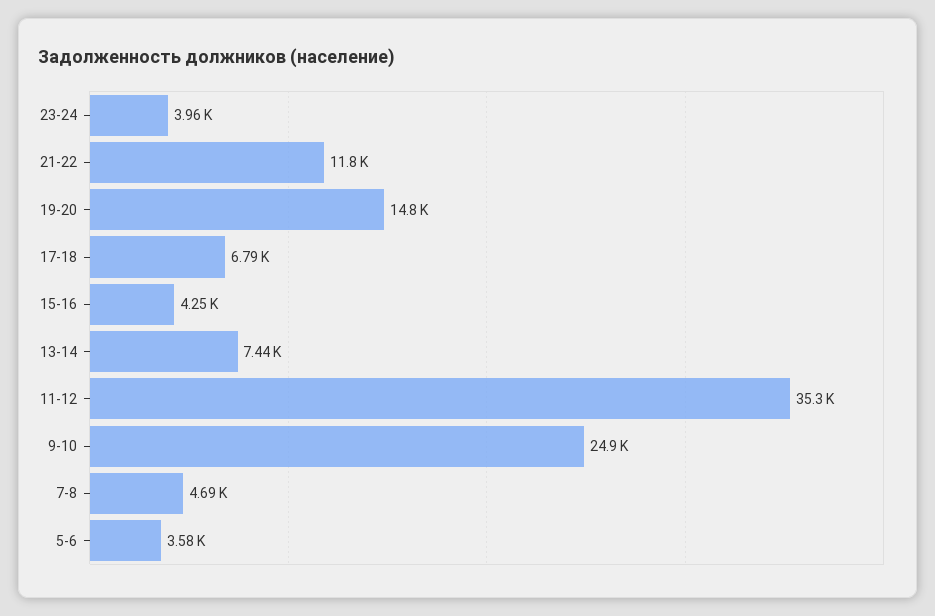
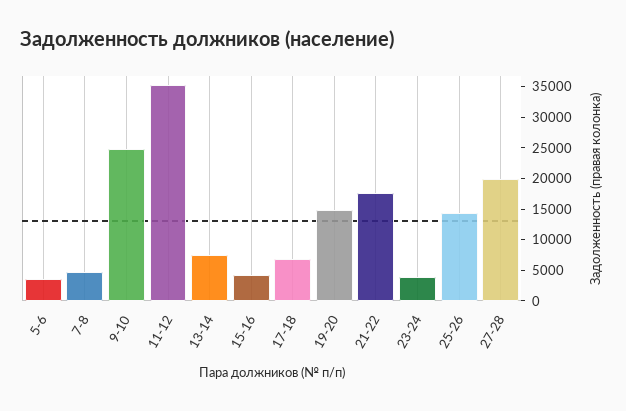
21-22: 11800 -> 17500
25-26: none -> 15000
27-28: none -> 20000

